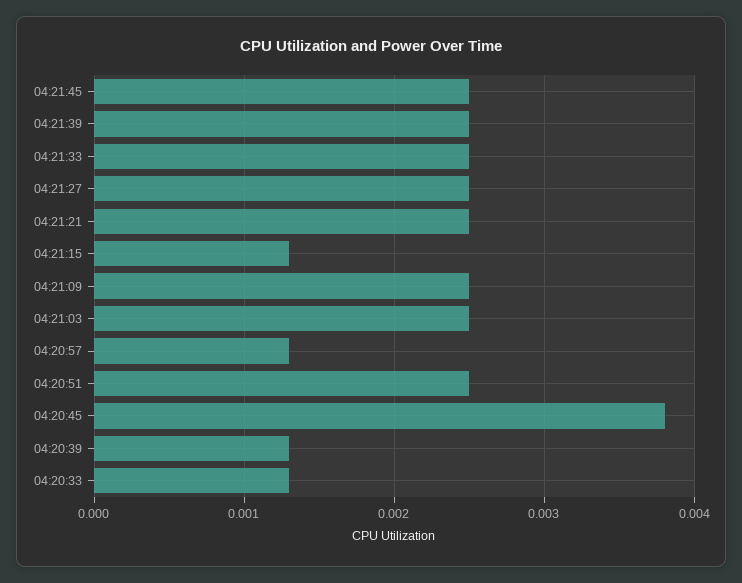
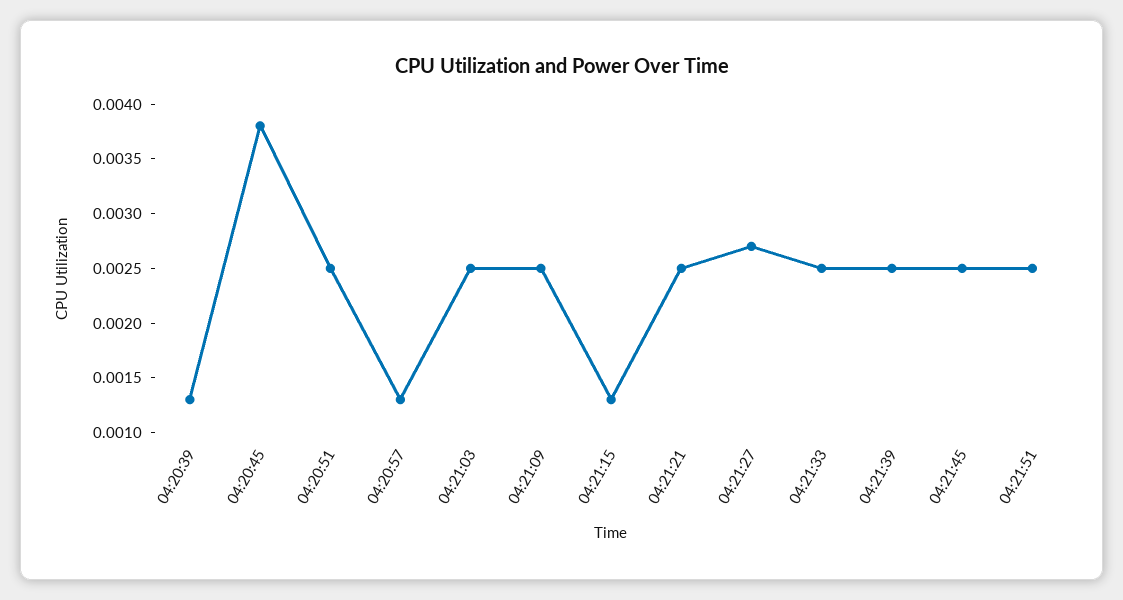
04:21:27: 0.0025 -> 0.0027
04:20:33: 0.0013 -> none
04:21:51: none -> 0.0025

